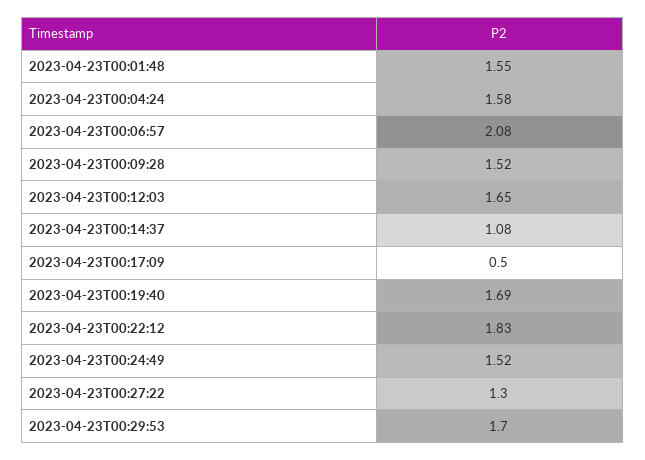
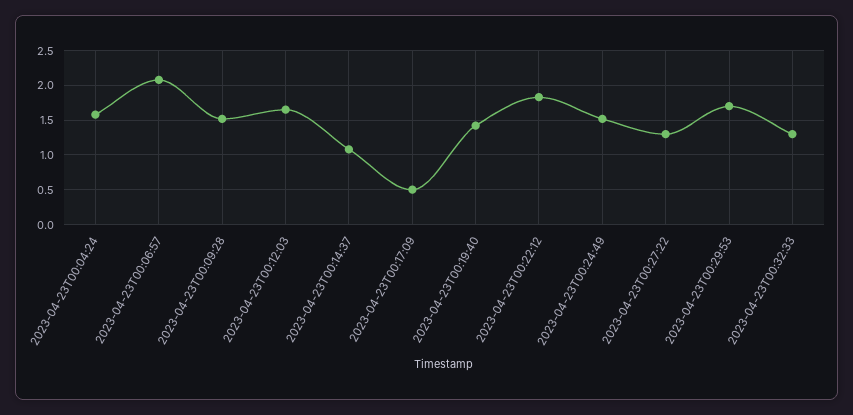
2023-04-23T00:01:48: 1.55 -> none
2023-04-23T00:19:40: 1.69 -> 1.4
2023-04-23T00:32:33: none -> 1.3

